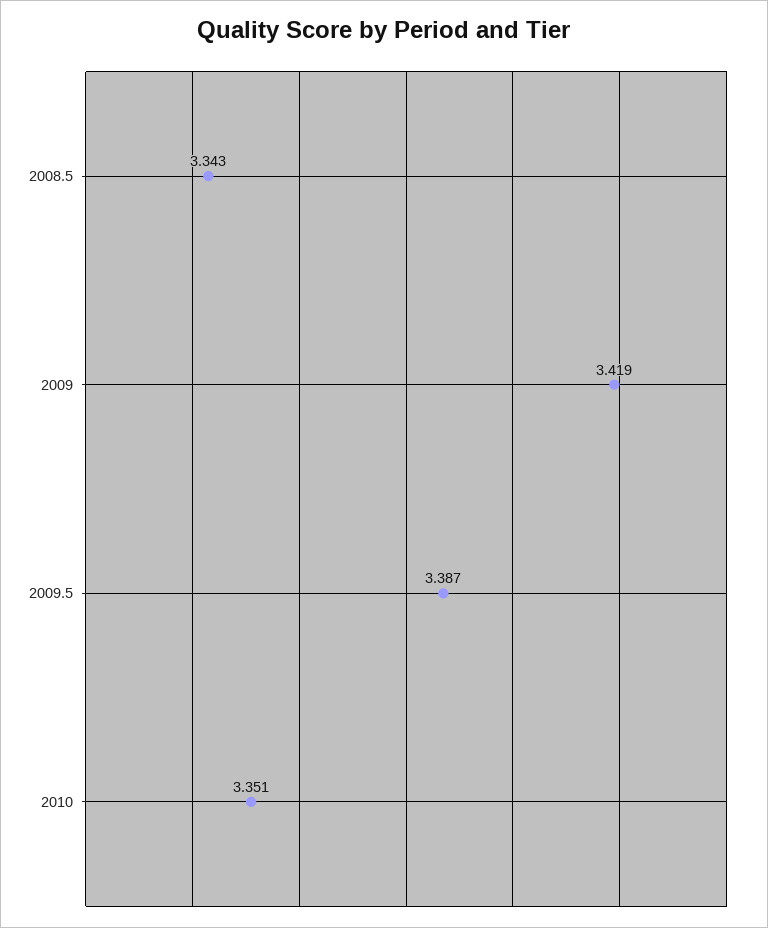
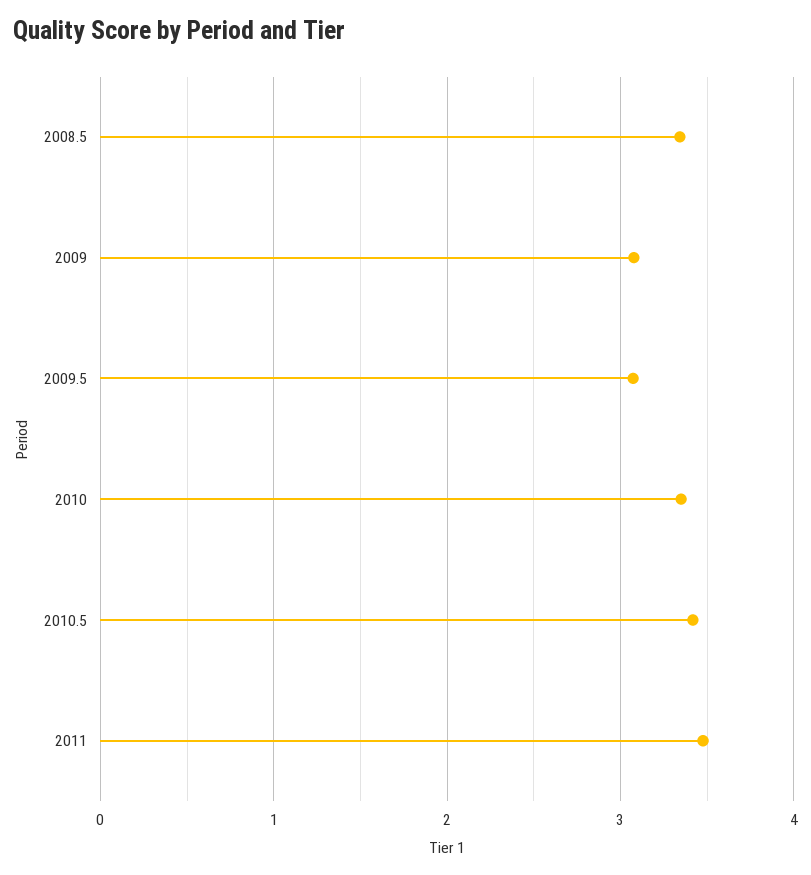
2009: 3.419 -> 3.1
2009.5: 3.387 -> 3.1
2010.5: none -> 3.4
2011: none -> 3.5

